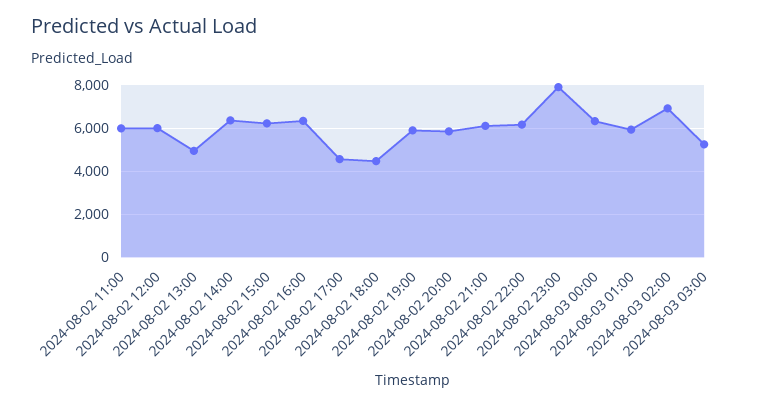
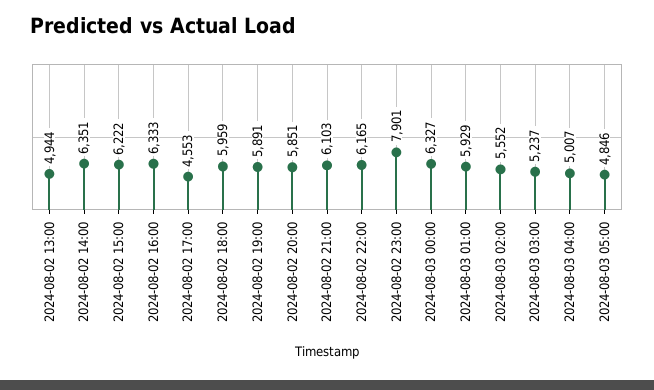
2024-08-02 11:00: 6000 -> none
2024-08-02 12:00: 6000 -> none
2024-08-02 18:00: 4500 -> 5959
2024-08-03 02:00: 7000 -> 5552
2024-08-03 04:00: none -> 5007
2024-08-03 05:00: none -> 4846

